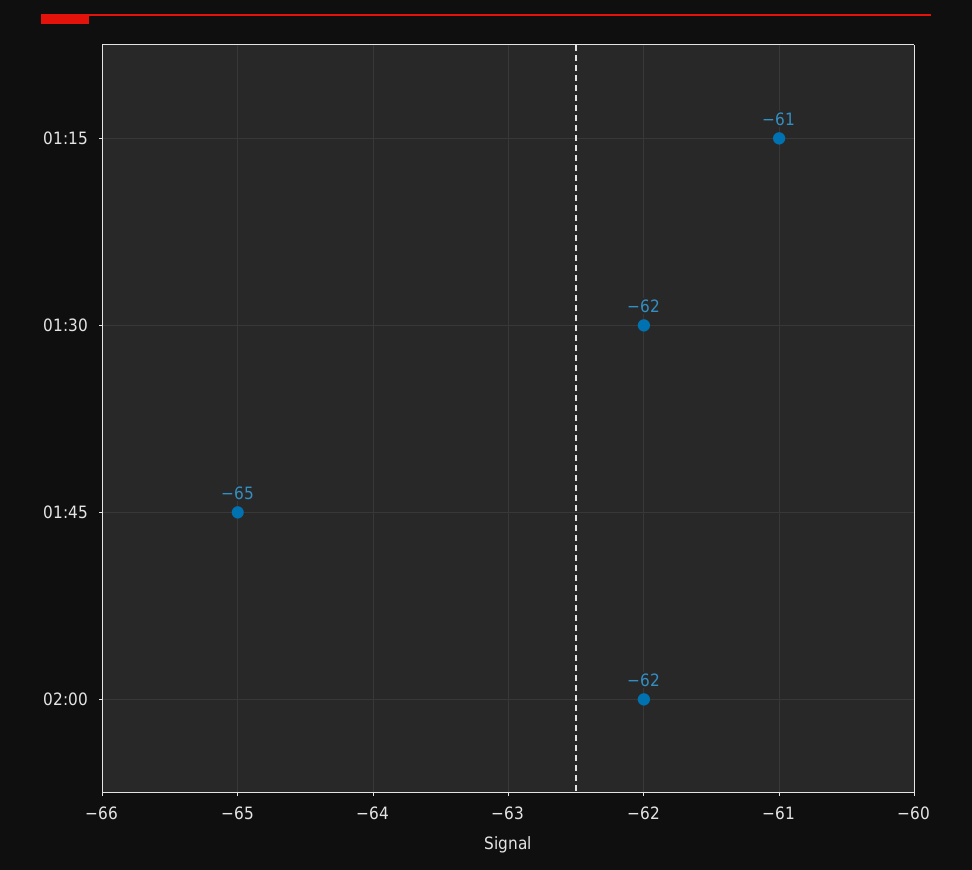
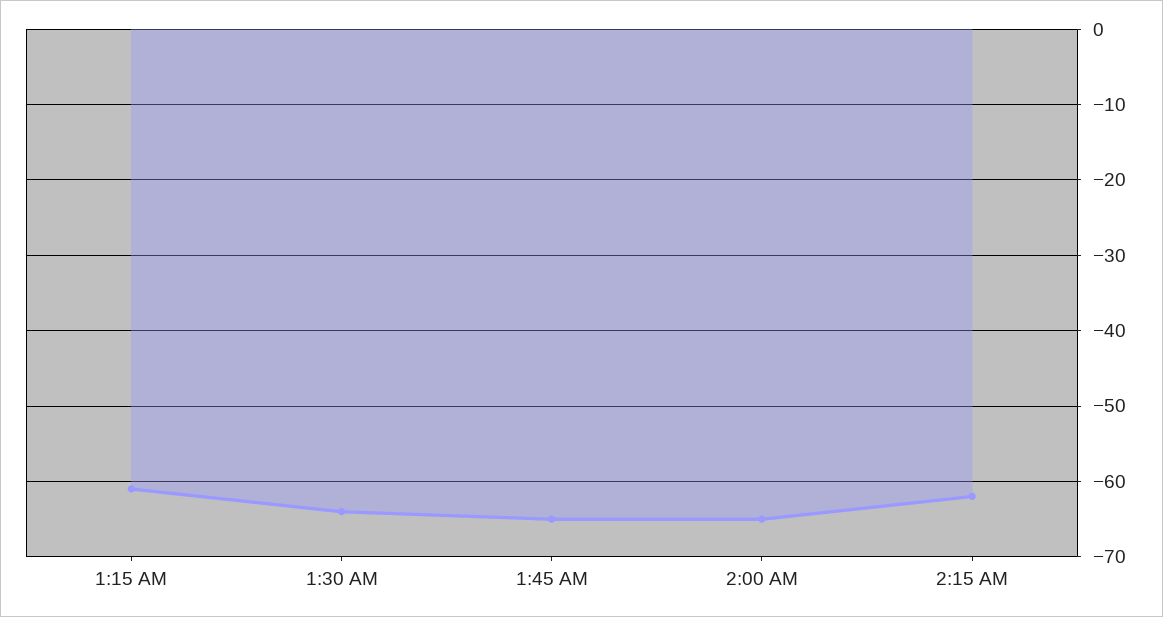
01:30: -62 -> -64
02:00: -62 -> -65
2:15 AM: none -> -62

